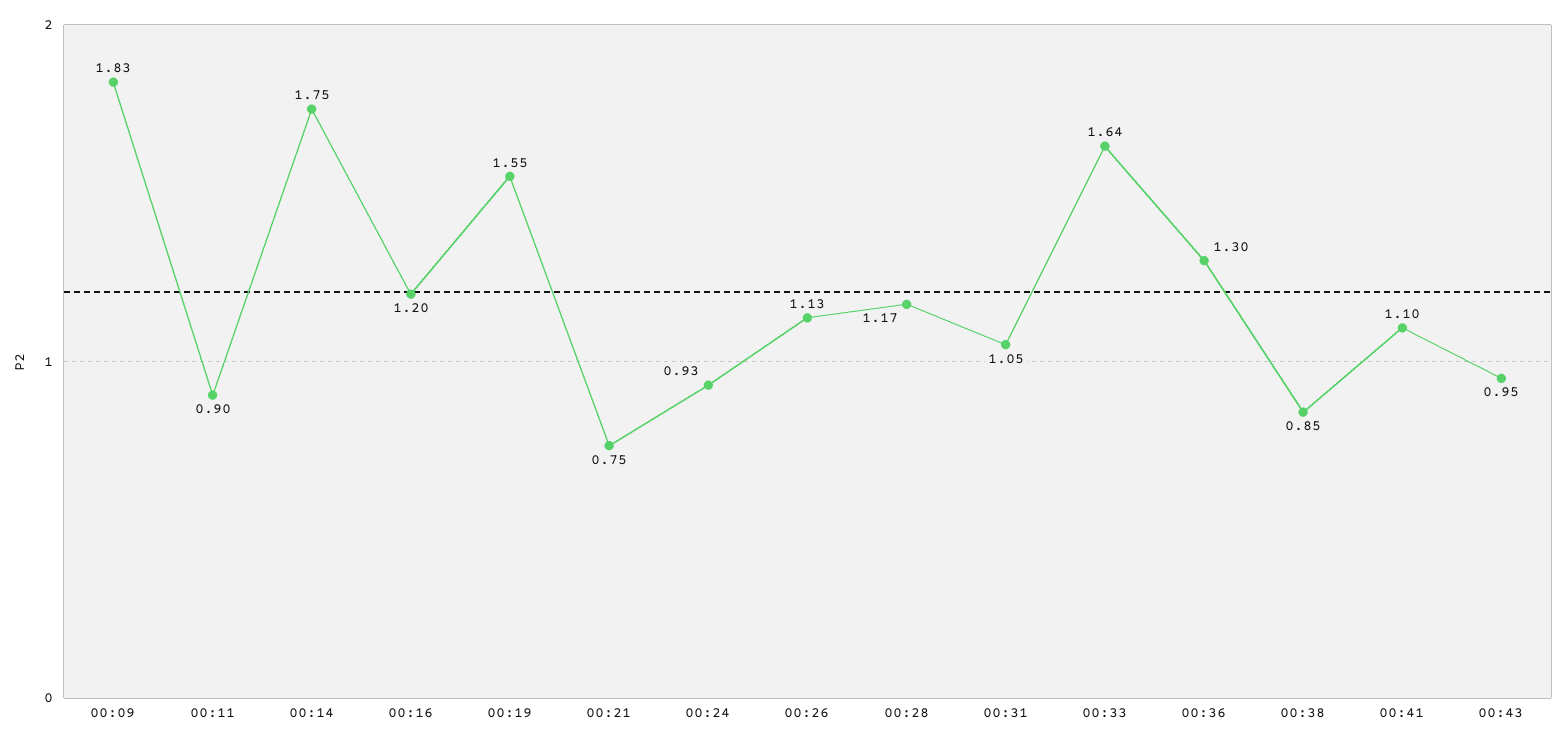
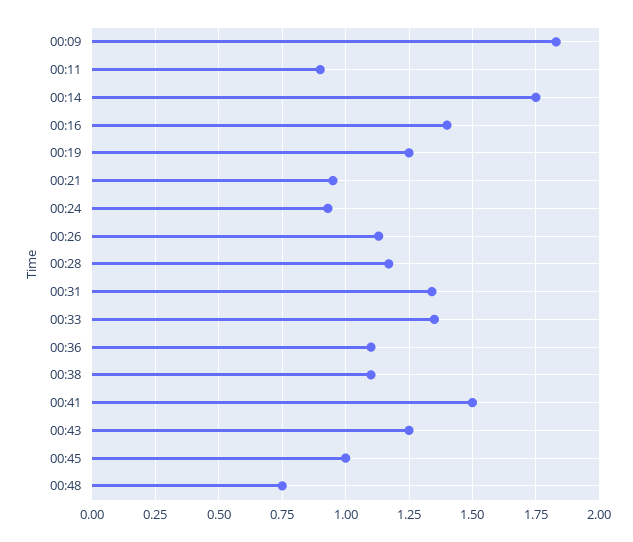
00:16: 1.2 -> 1.4
00:19: 1.55 -> 1.25
00:21: 0.75 -> 0.95
00:31: 1.05 -> 1.35
00:33: 1.64 -> 1.35
00:36: 1.3 -> 1.1
00:38: 0.85 -> 1.1
00:41: 1.1 -> 1.5
00:43: 0.95 -> 1.25
00:45: none -> 1
00:48: none -> 0.75

